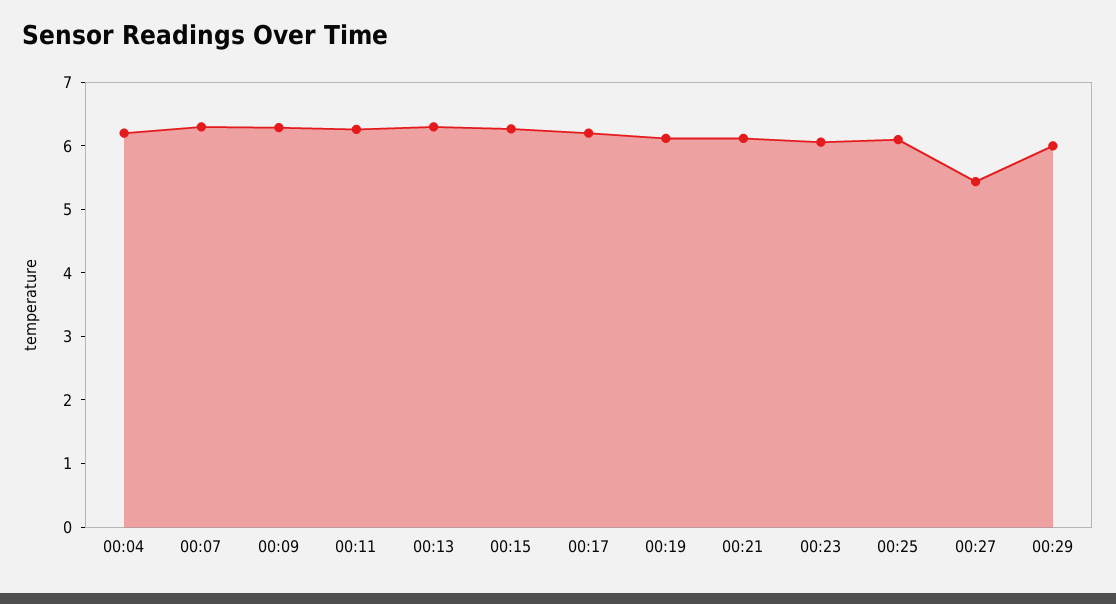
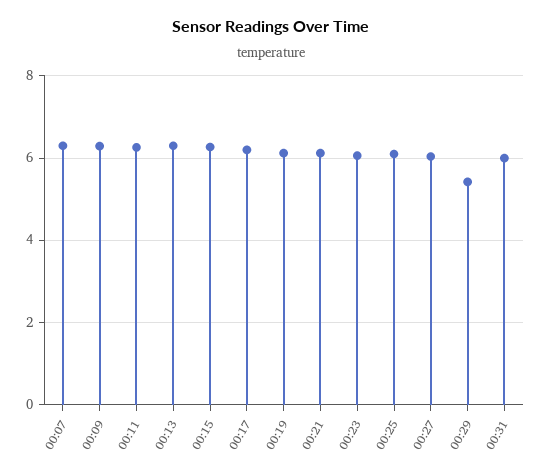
00:04: 6.2 -> none
00:27: 5.4 -> 6
00:29: 6 -> 5.4
00:31: none -> 6

